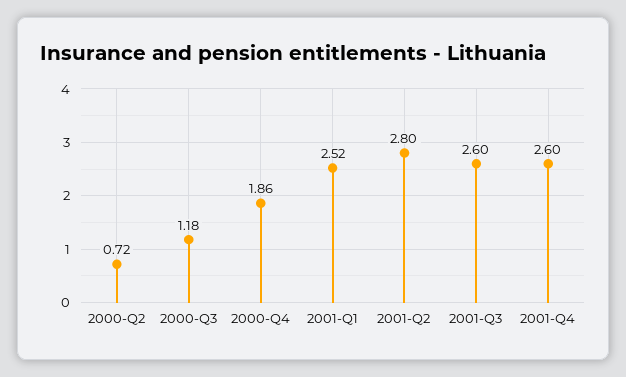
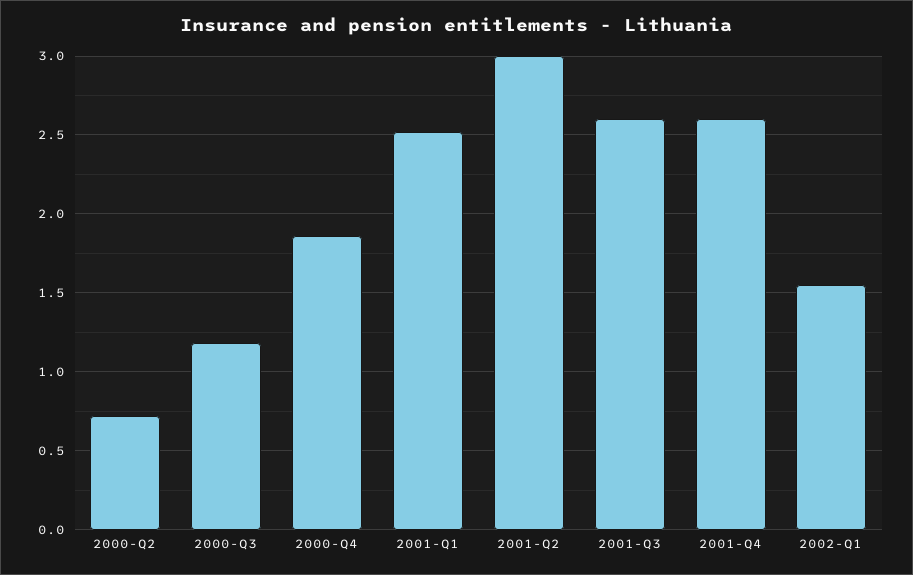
2001-Q2: 2.8 -> 3
2002-Q1: none -> 1.55

